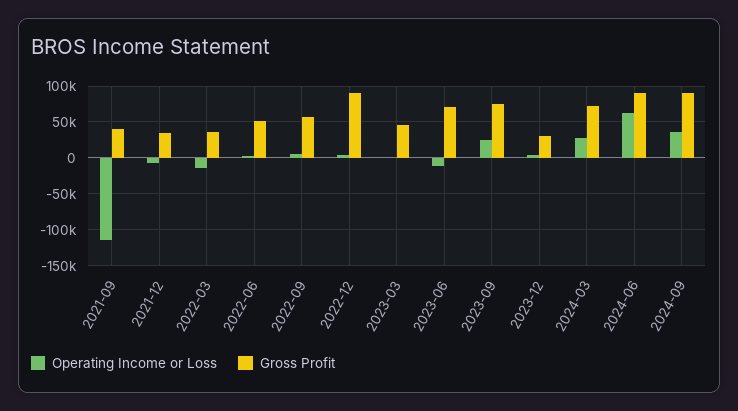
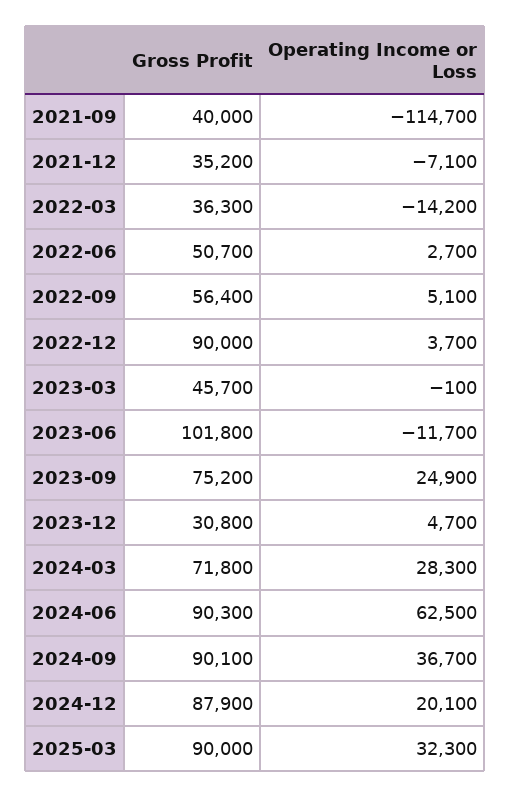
Gross Profit, 2023-06: 70000 -> 101800
Gross Profit, 2024-12: none -> 87900
Operating Income or Loss, 2024-12: none -> 20100
Gross Profit, 2025-03: none -> 90000
Operating Income or Loss, 2025-03: none -> 32300

